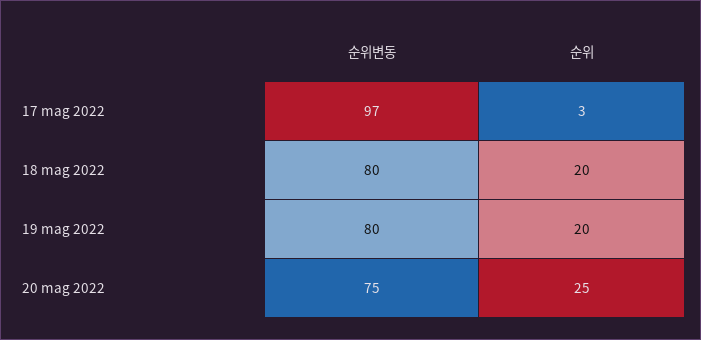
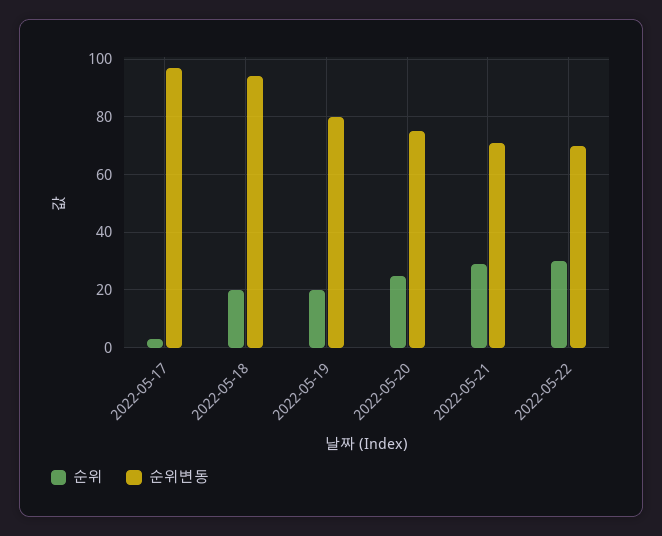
순위변동, 18 mag 2022: 80 -> 95
순위, 2022-05-21: none -> 30
순위변동, 2022-05-21: none -> 70
순위, 2022-05-22: none -> 30
순위변동, 2022-05-22: none -> 70

